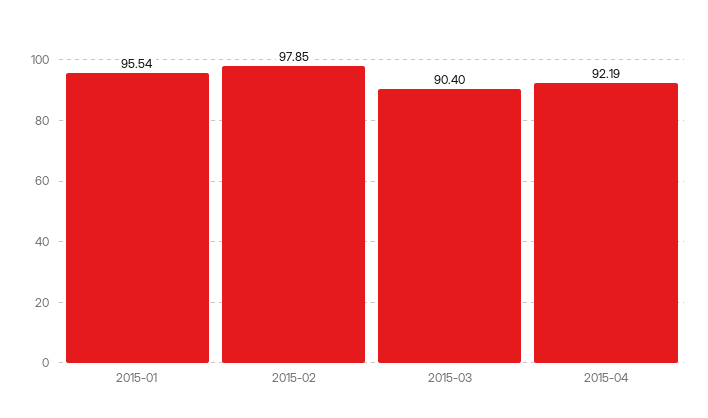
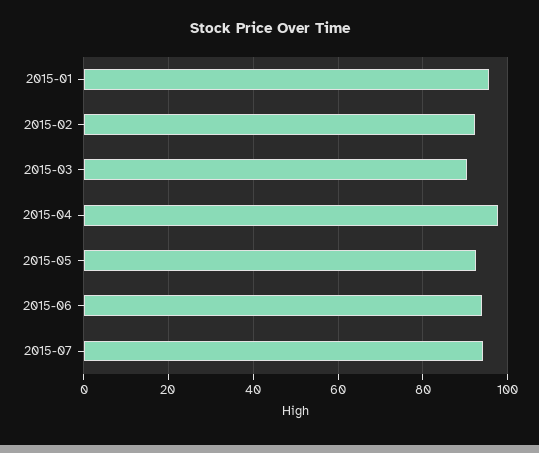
2015-02: 97.85 -> 92
2015-04: 92.19 -> 98
2015-05: none -> 92
2015-06: none -> 94
2015-07: none -> 94

